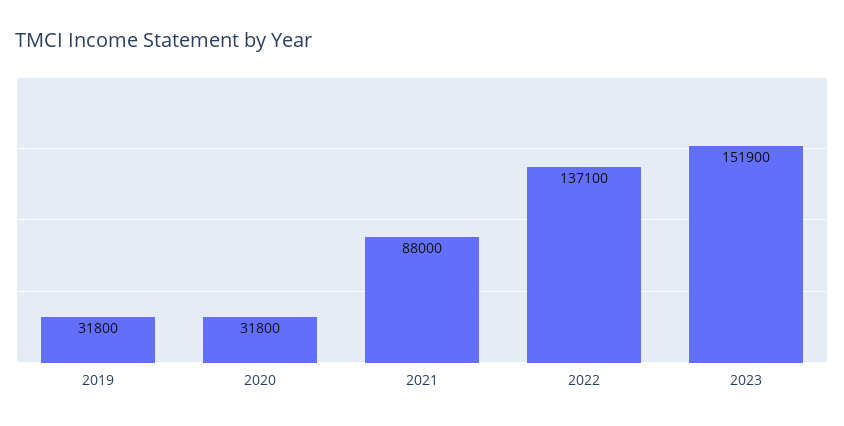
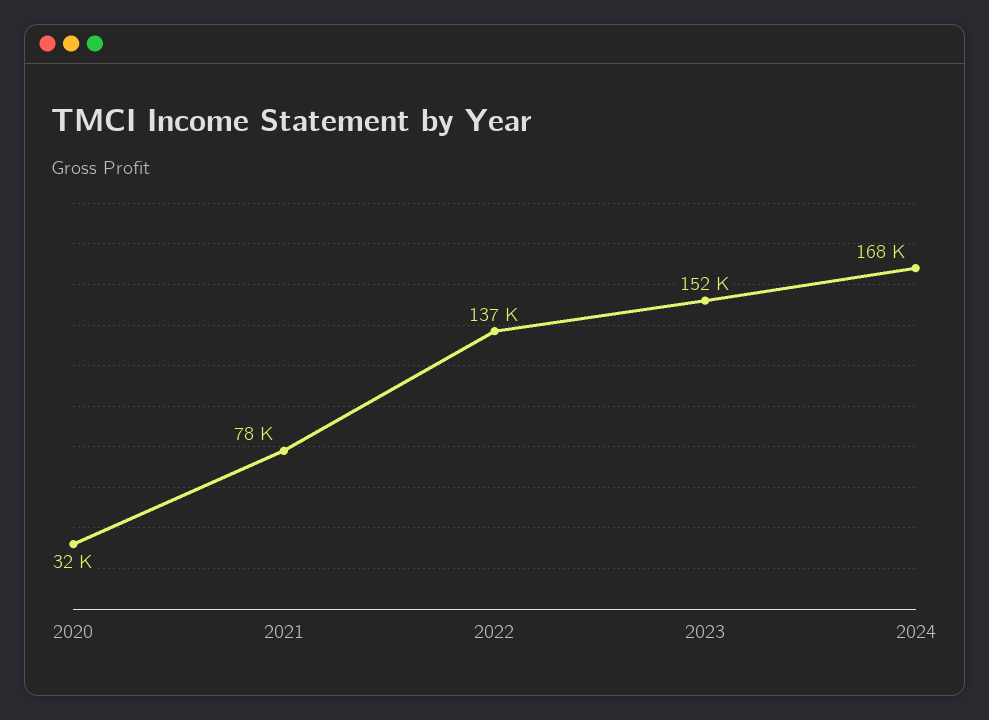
2019: 31800 -> none
2021: 88000 -> 78000
2024: none -> 168000

